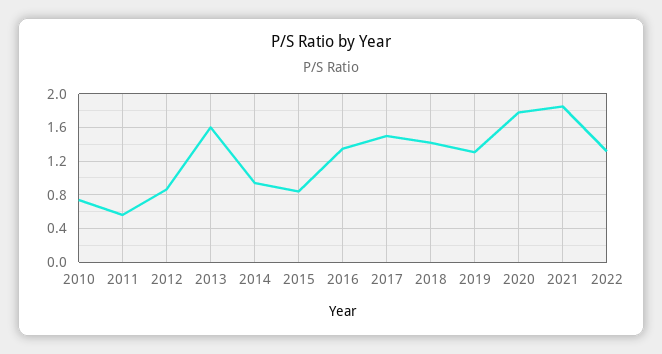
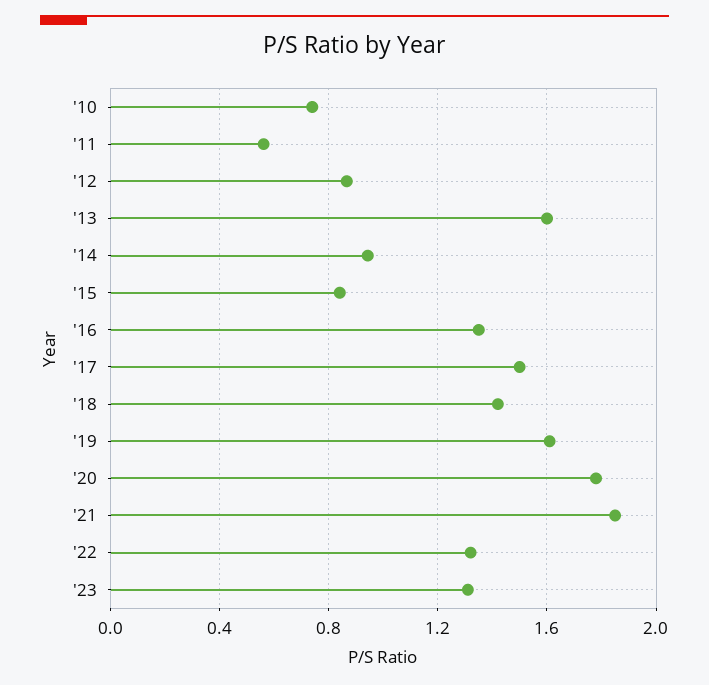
2019: 1.3 -> 1.6
'23: none -> 1.3

